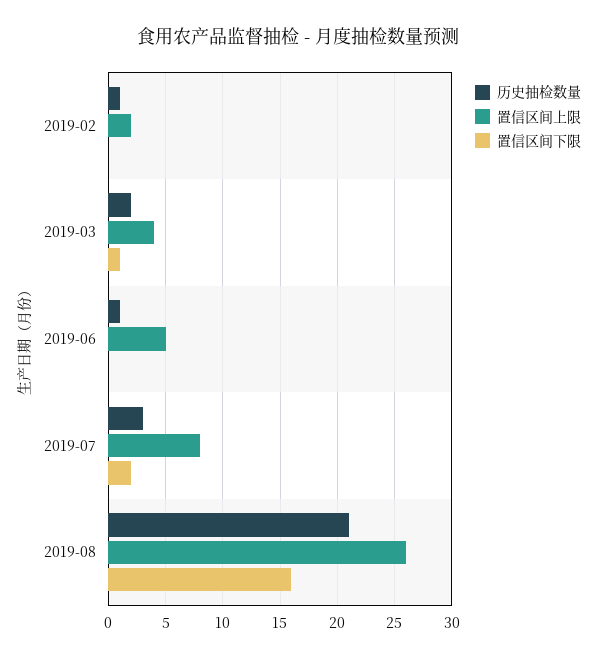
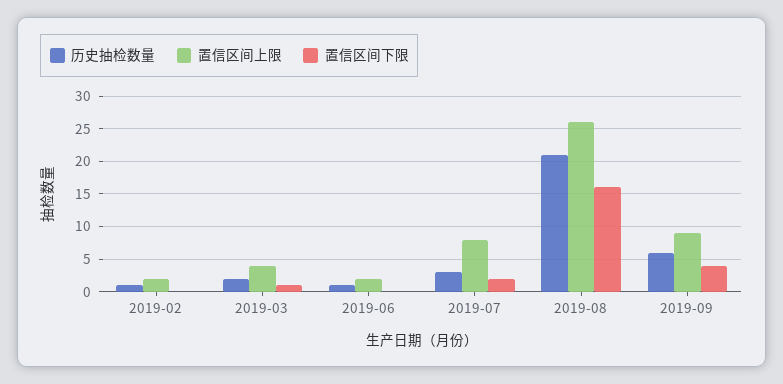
置信区间上限, 2019-06: 5 -> 2
历史抽检数量, 2019-09: none -> 6
置信区间上限, 2019-09: none -> 9
置信区间下限, 2019-09: none -> 4

